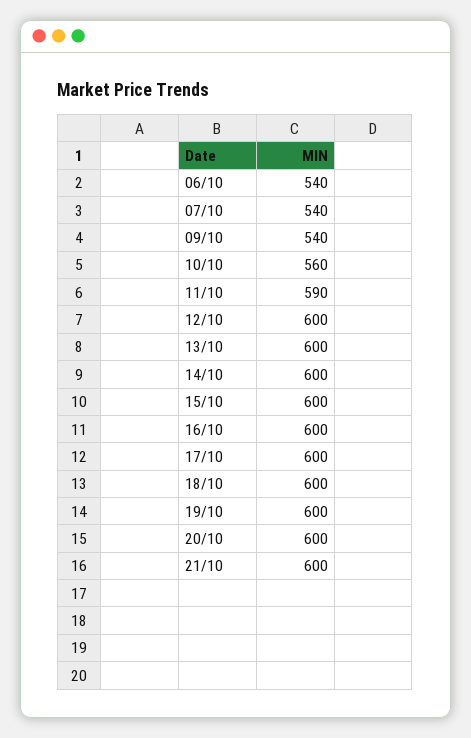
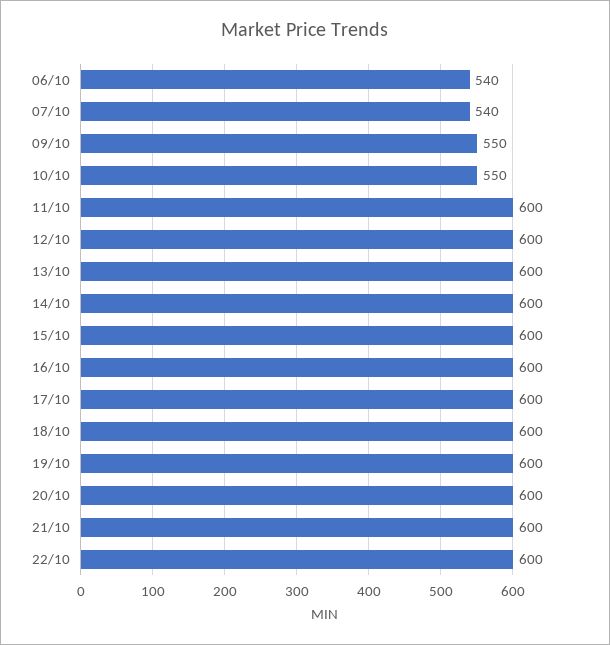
09/10: 540 -> 550
10/10: 560 -> 550
11/10: 590 -> 600
22/10: none -> 600

